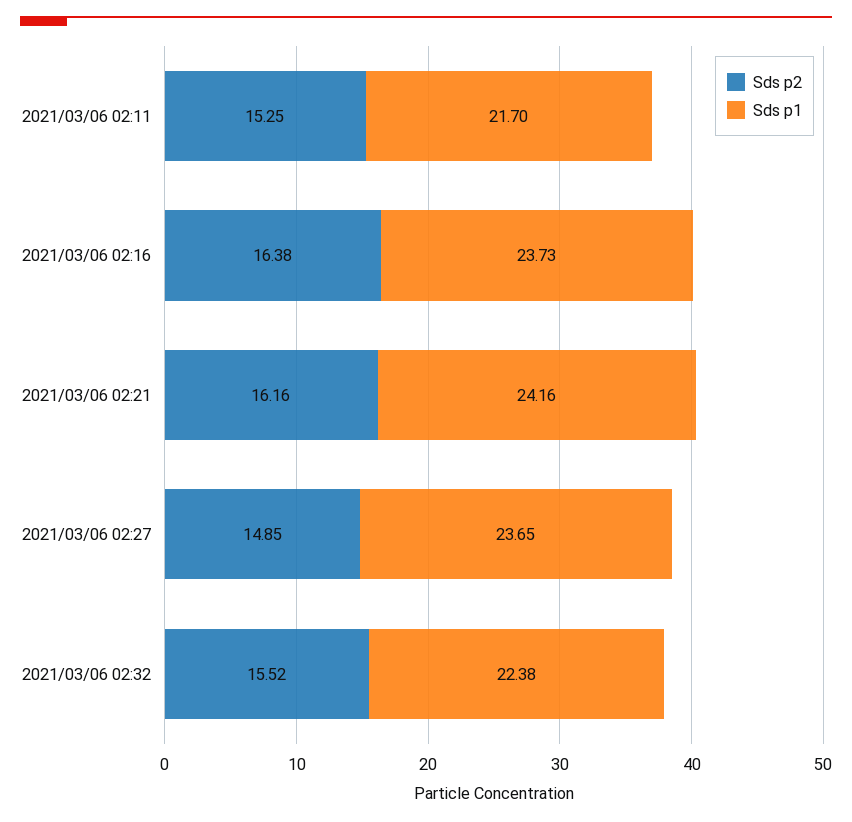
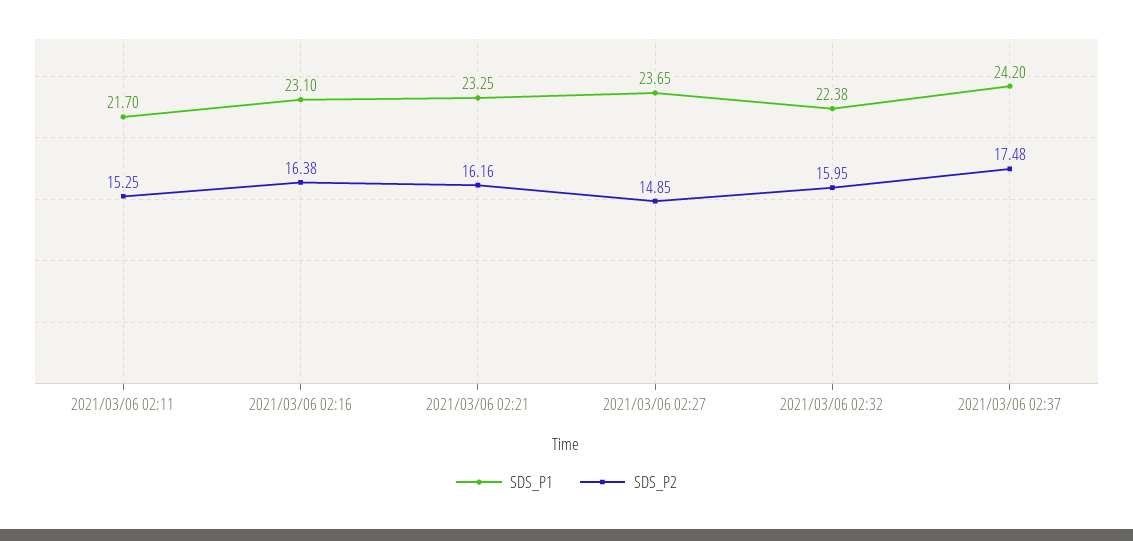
Sds p1, 2021/03/06 02:16: 23.73 -> 23.1
Sds p1, 2021/03/06 02:21: 24.16 -> 23.25
Sds p2, 2021/03/06 02:32: 15.52 -> 15.95
Sds p1, 2021/03/06 02:37: none -> 24.2
Sds p2, 2021/03/06 02:37: none -> 17.48

